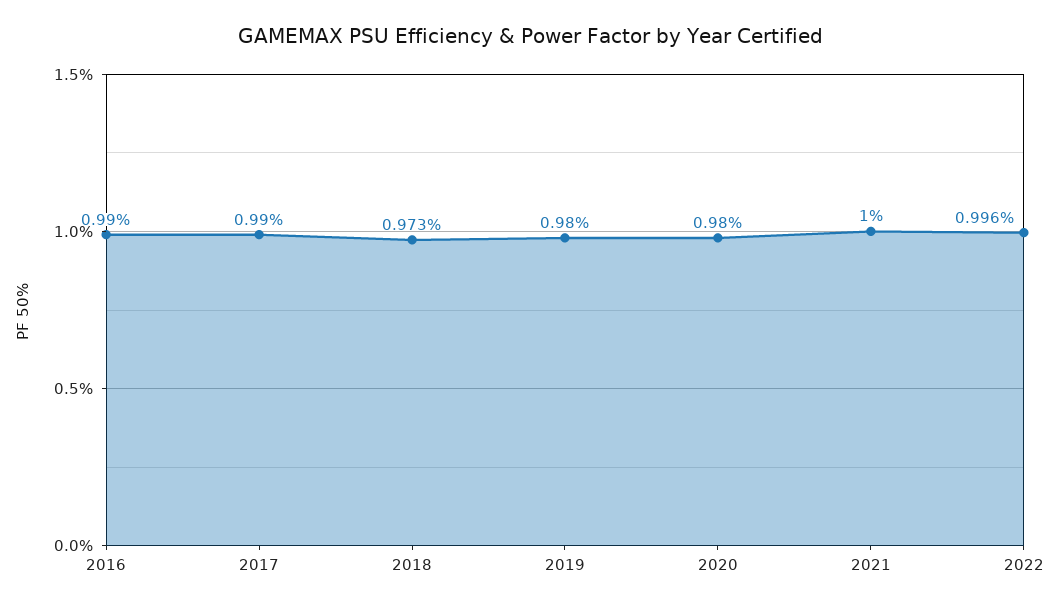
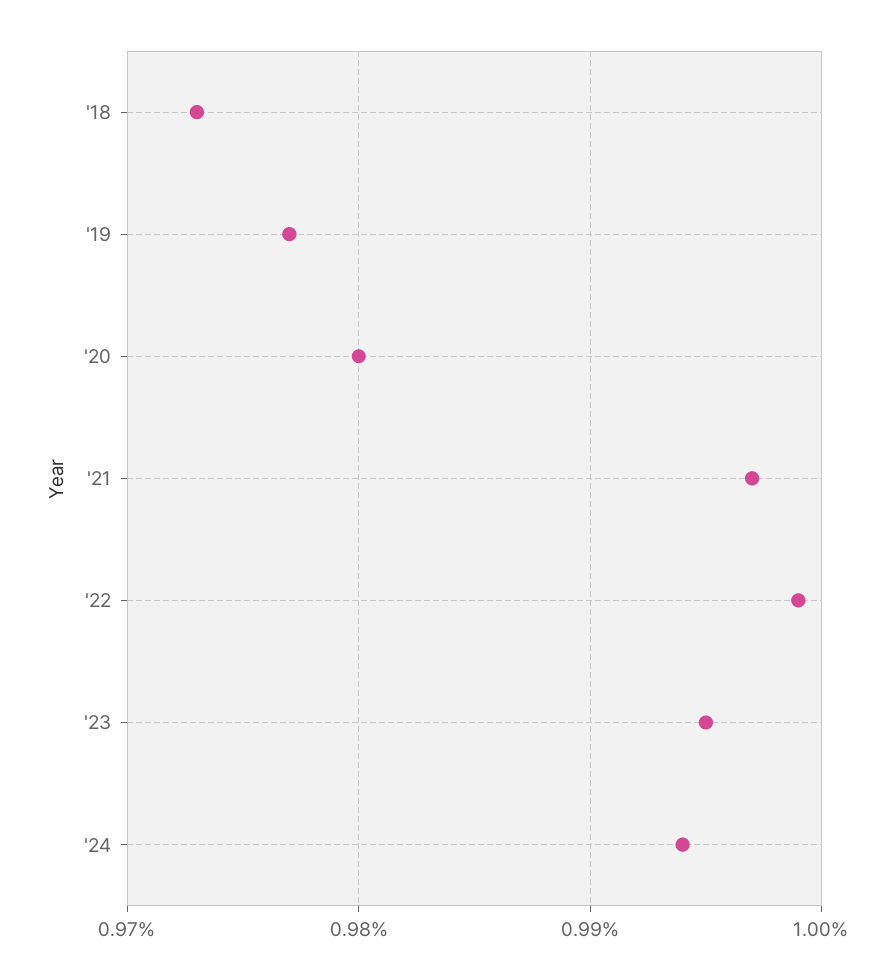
2016: 0.99 -> none
2017: 0.99 -> none
2019: 0.98 -> 0.977
2021: 1 -> 0.997
2022: 0.996 -> 0.999
'23: none -> 0.995
'24: none -> 0.994

